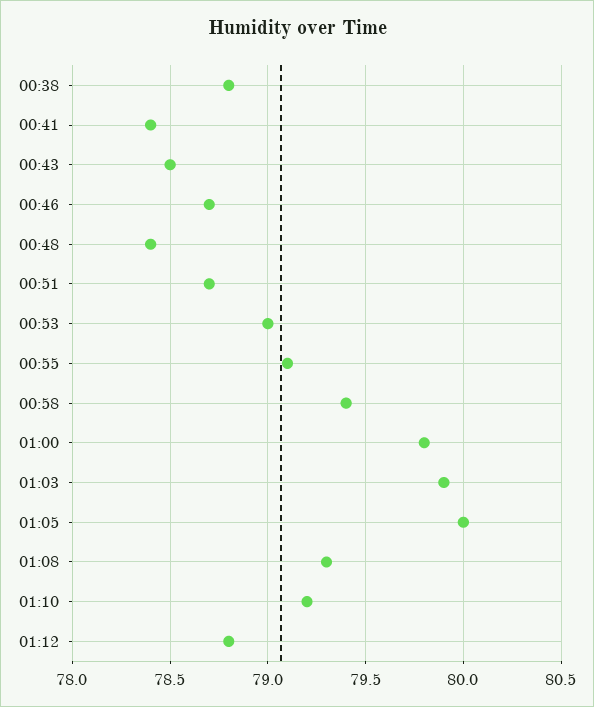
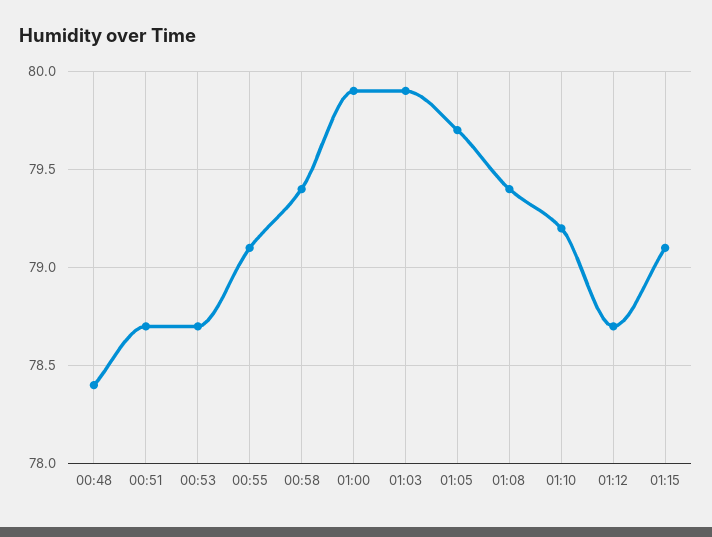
00:38: 78.8 -> none
00:41: 78.4 -> none
00:43: 78.5 -> none
00:46: 78.7 -> none
00:53: 79 -> 78.7
01:00: 79.8 -> 79.9
01:05: 80 -> 79.7
01:08: 79.3 -> 79.4
01:12: 78.8 -> 78.7
01:15: none -> 79.1

